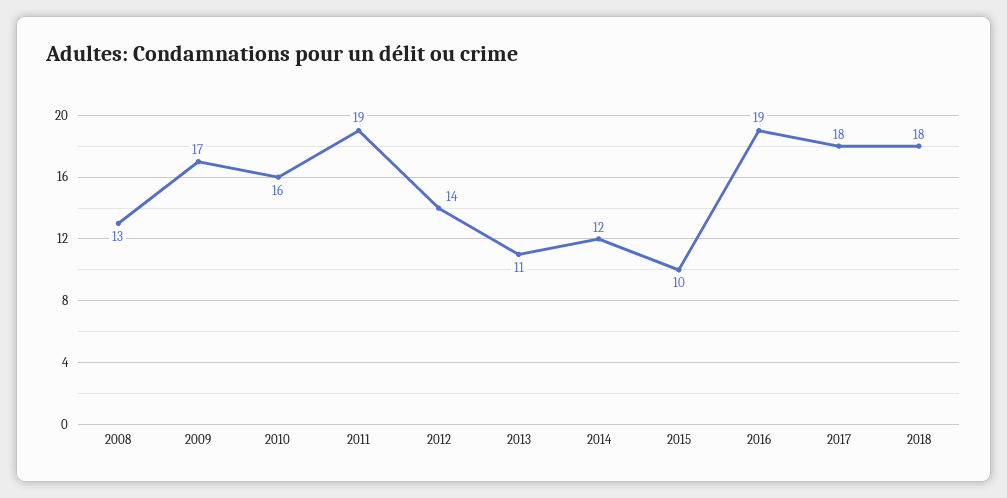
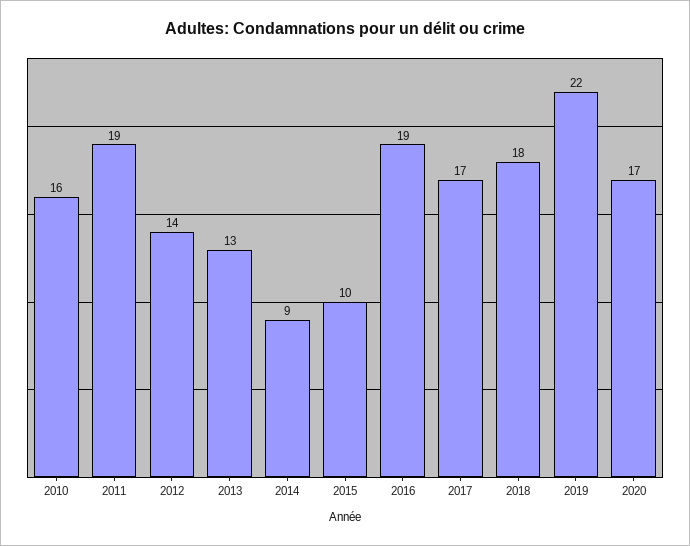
2008: 13 -> none
2009: 17 -> none
2013: 11 -> 13
2014: 12 -> 9
2017: 18 -> 17
2019: none -> 22
2020: none -> 17

